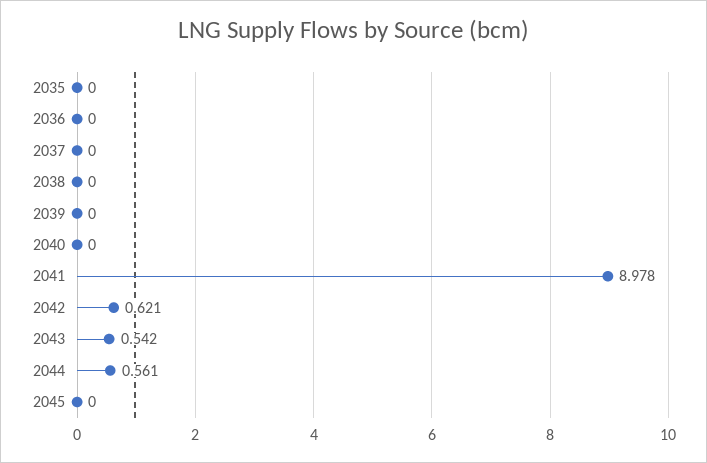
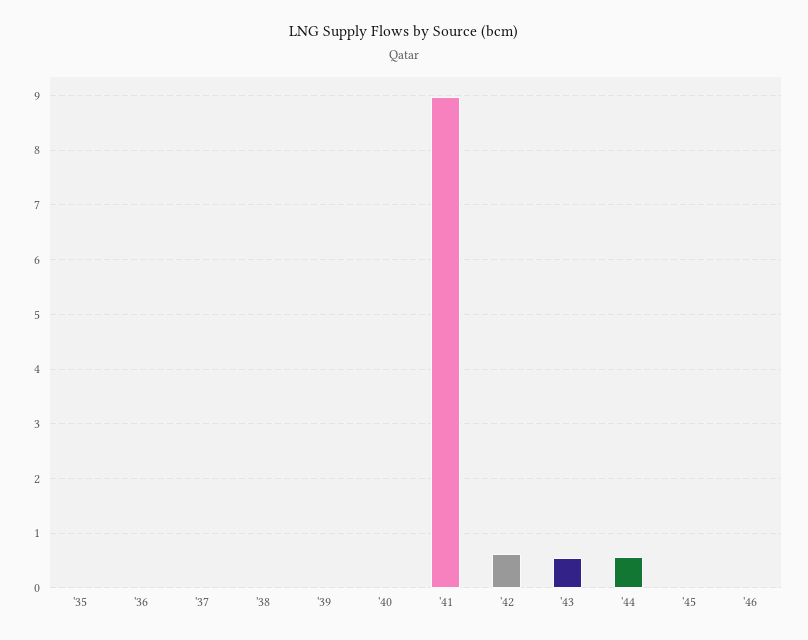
'46: none -> 0

